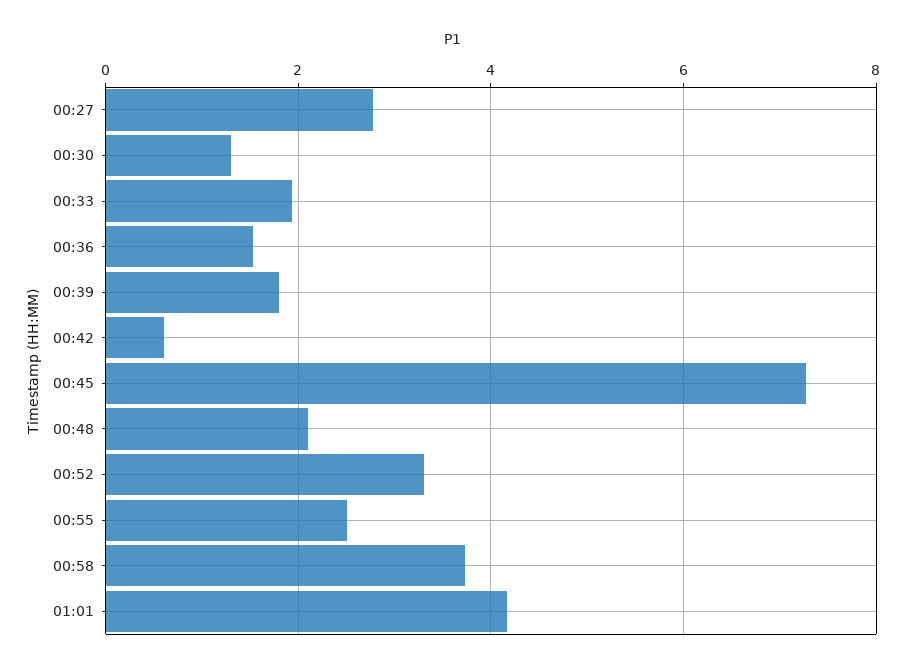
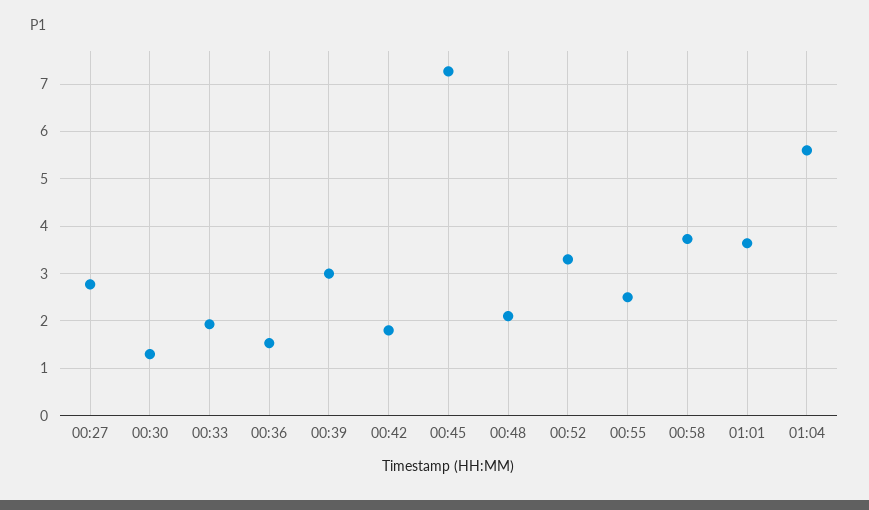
00:39: 1.8 -> 3
00:42: 0.6 -> 1.8
01:01: 4.2 -> 3.6
01:04: none -> 5.6

